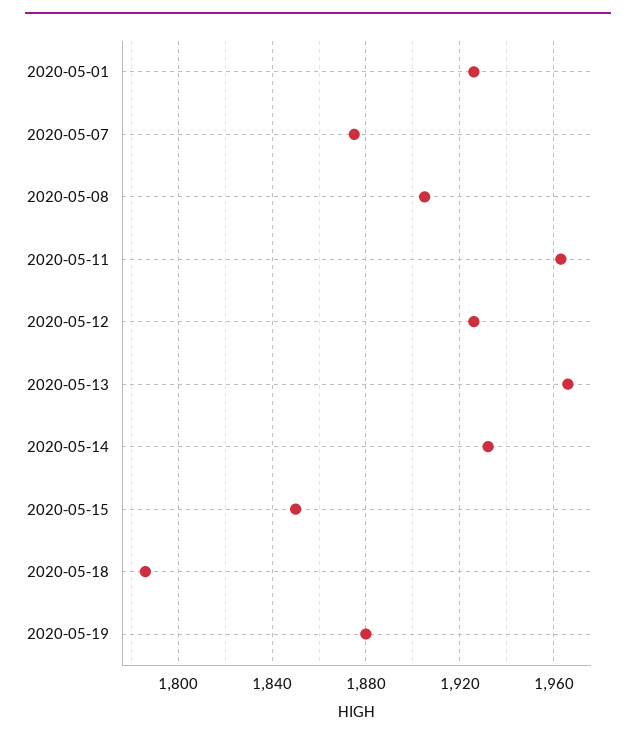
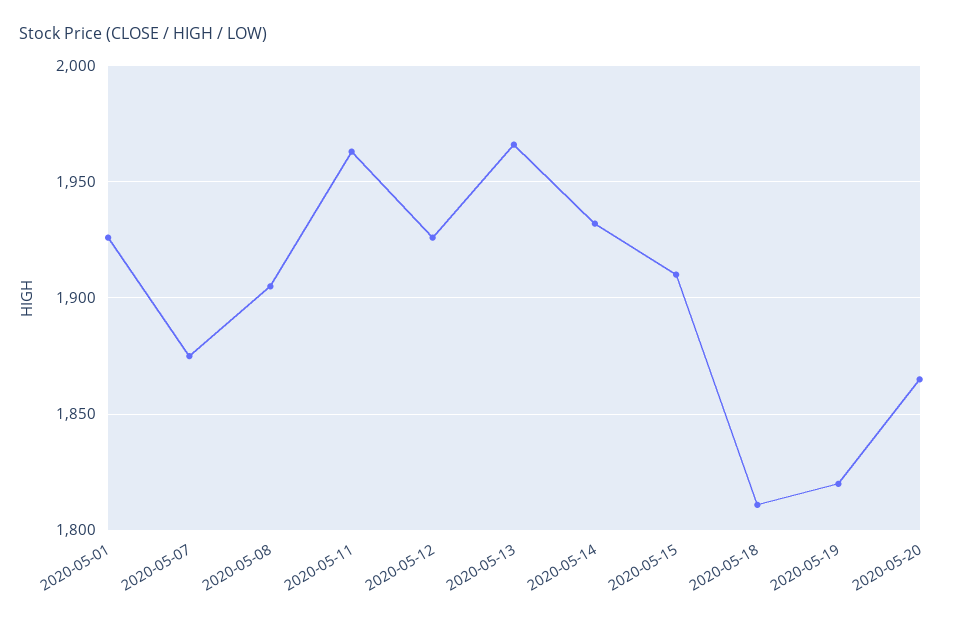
2020-05-15: 1850 -> 1910
2020-05-18: 1785 -> 1810
2020-05-19: 1880 -> 1820
2020-05-20: none -> 1865

